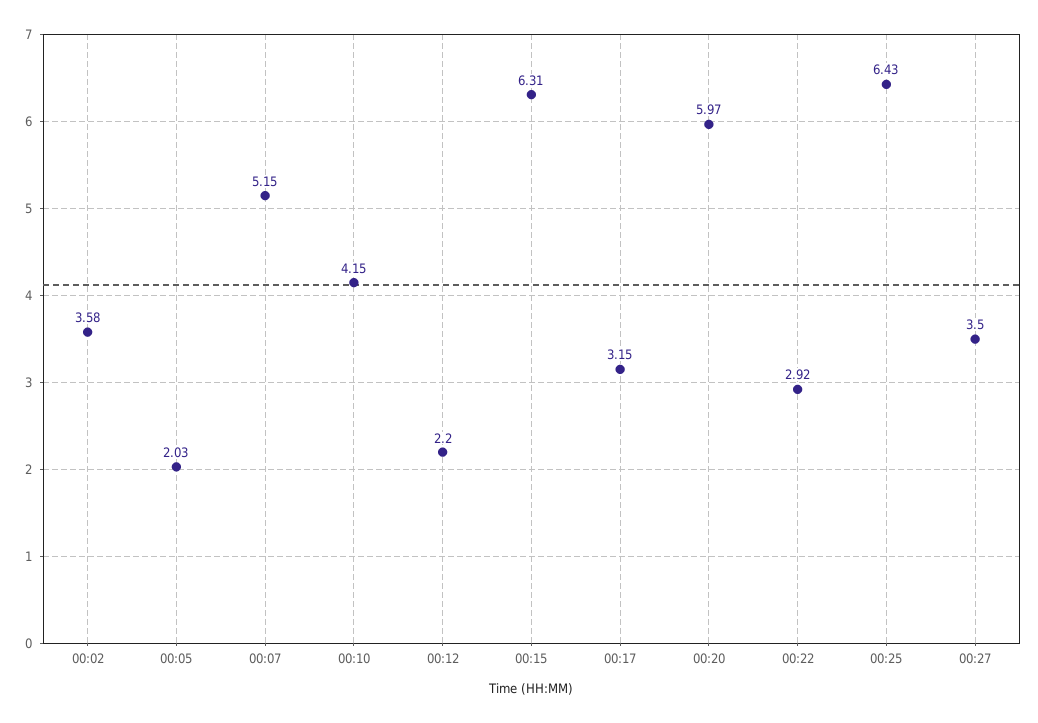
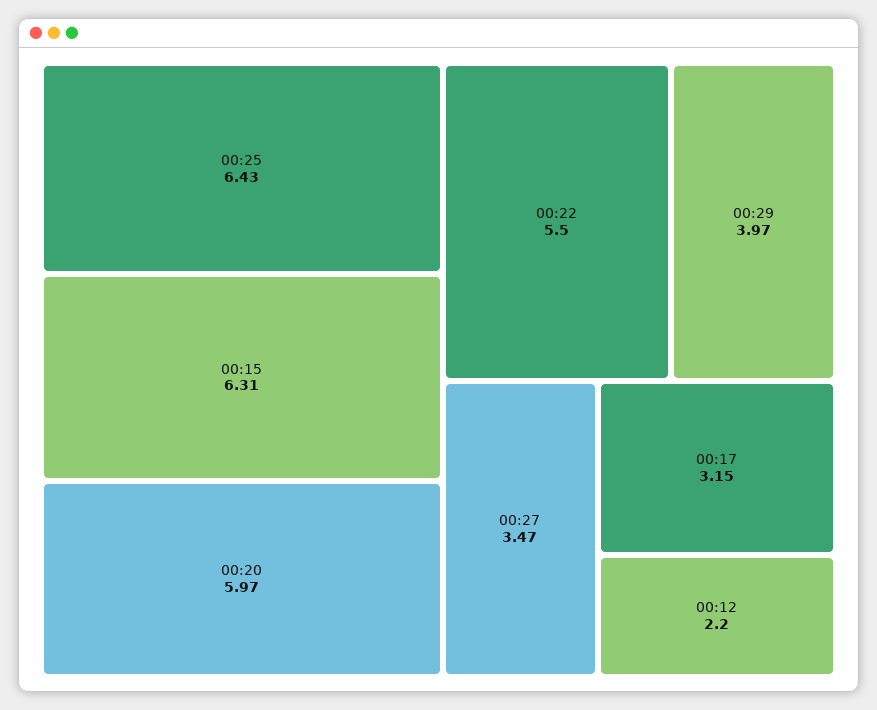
00:02: 3.58 -> none
00:05: 2.03 -> none
00:07: 5.15 -> none
00:10: 4.15 -> none
00:22: 2.92 -> 5.5
00:27: 3.5 -> 3.47
00:29: none -> 3.97

